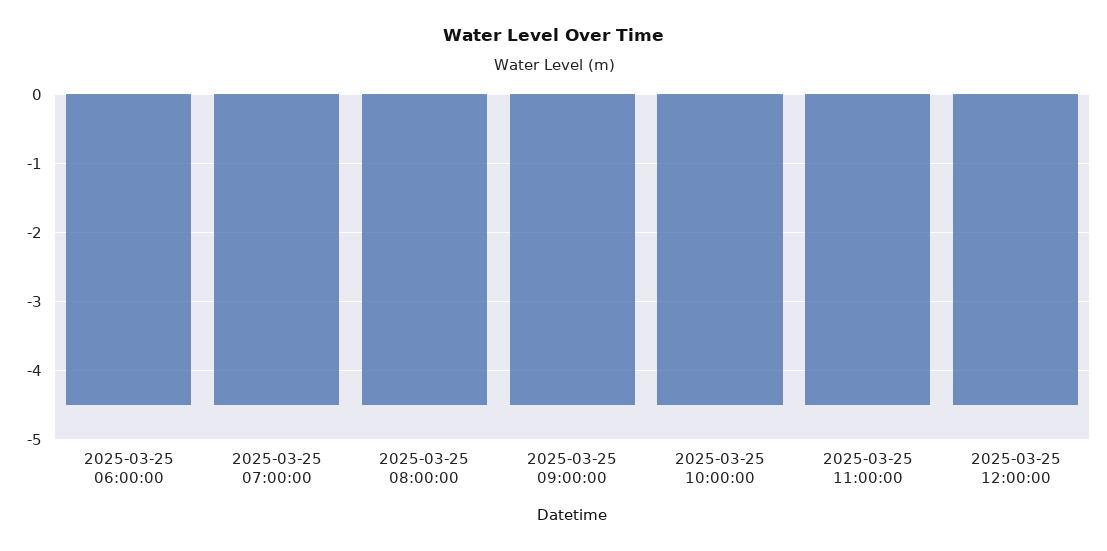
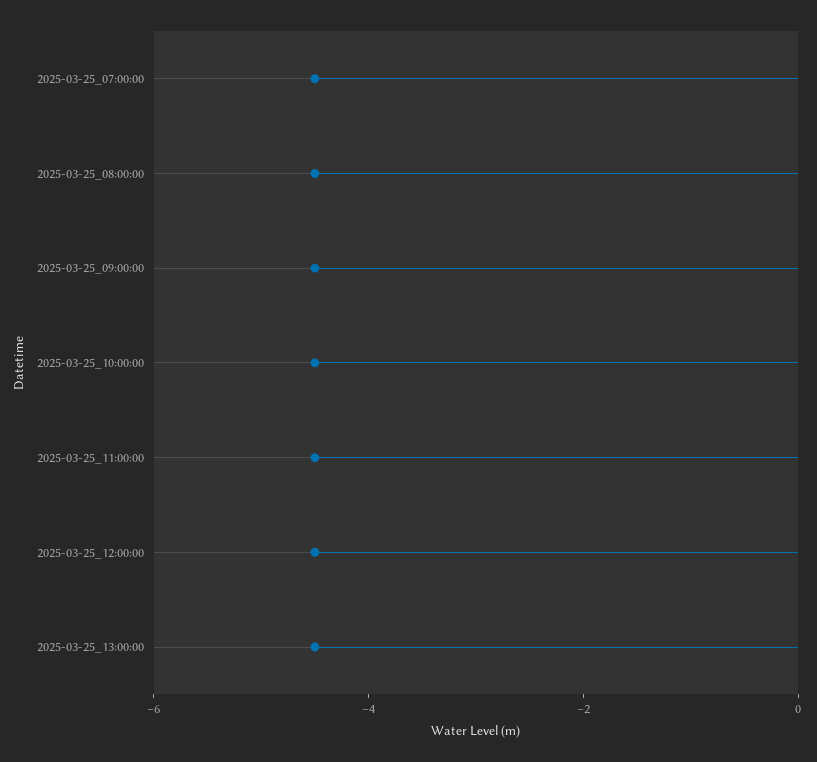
2025-03-25 06:00:00: -4.5 -> none
2025-03-25_13:00:00: none -> -4.5

